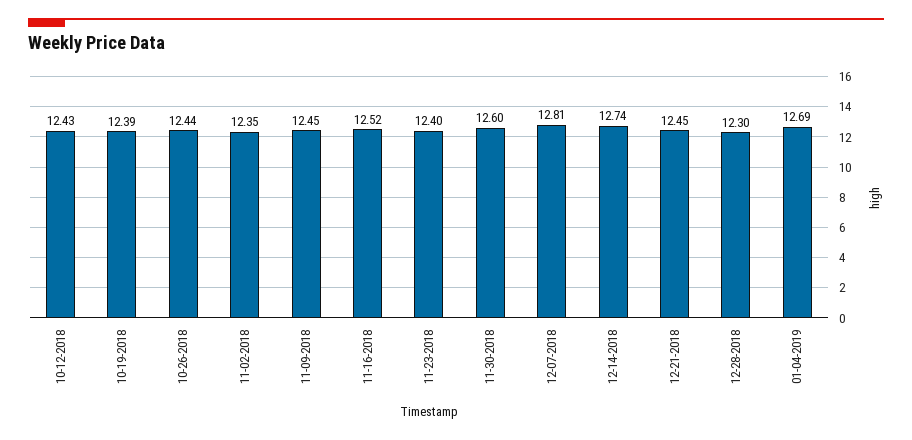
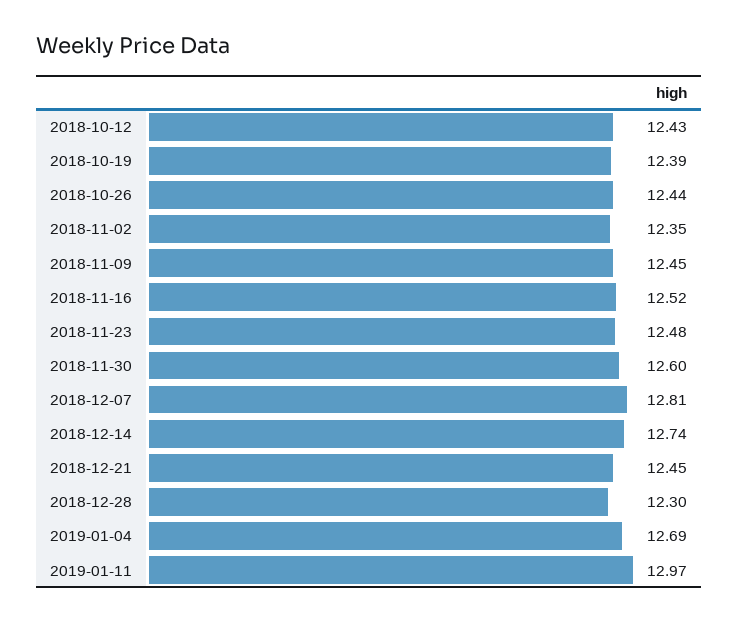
11-23-2018: 12.4 -> 12.48
2019-01-11: none -> 12.97

